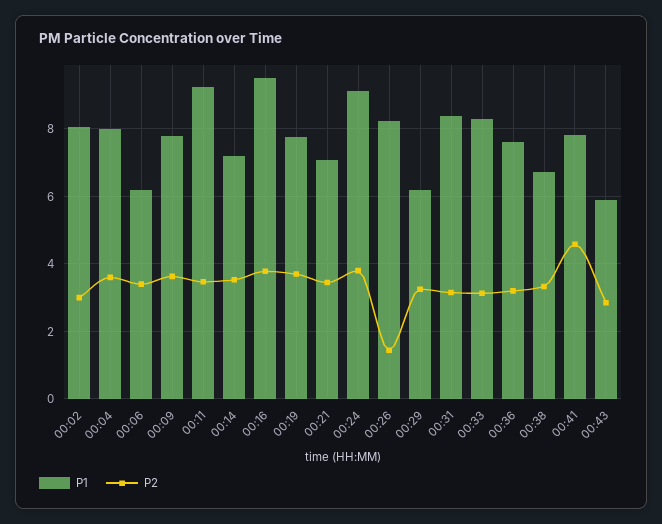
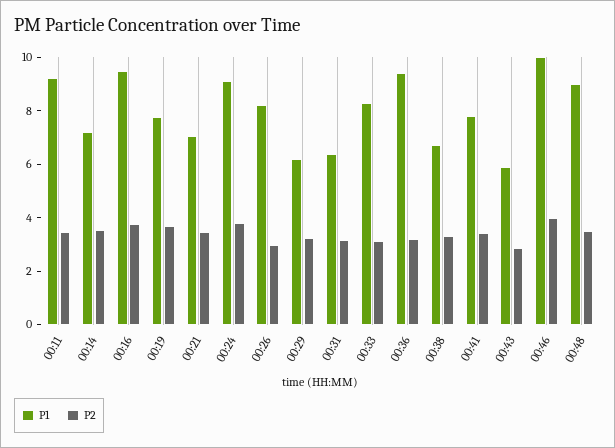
P1, 00:02: 8 -> none
P2, 00:02: 3 -> none
P1, 00:04: 8 -> none
P2, 00:04: 3.6 -> none
P1, 00:06: 6.2 -> none
P2, 00:06: 3.4 -> none
P1, 00:09: 7.8 -> none
P2, 00:09: 3.6 -> none
P2, 00:26: 1.4 -> 3
P1, 00:31: 8.4 -> 6.5
P1, 00:36: 7.6 -> 9.5
P2, 00:41: 4.6 -> 3.5
P1, 00:46: none -> 10
P2, 00:46: none -> 4
P1, 00:48: none -> 9
P2, 00:48: none -> 3.5

